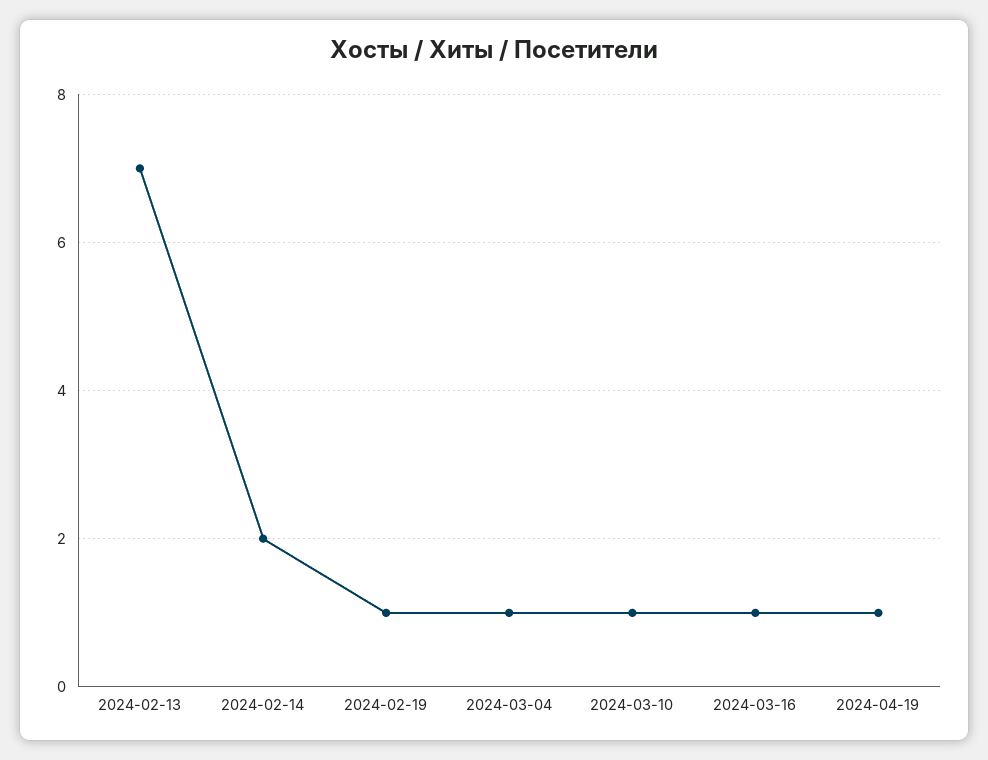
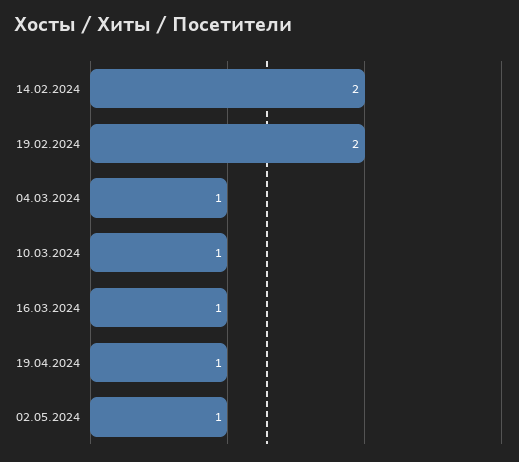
2024-02-13: 7 -> none
2024-02-19: 1 -> 2
02.05.2024: none -> 1

